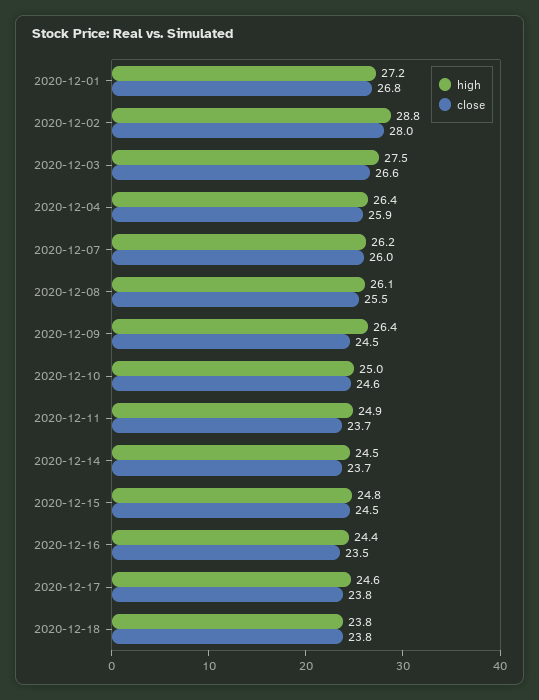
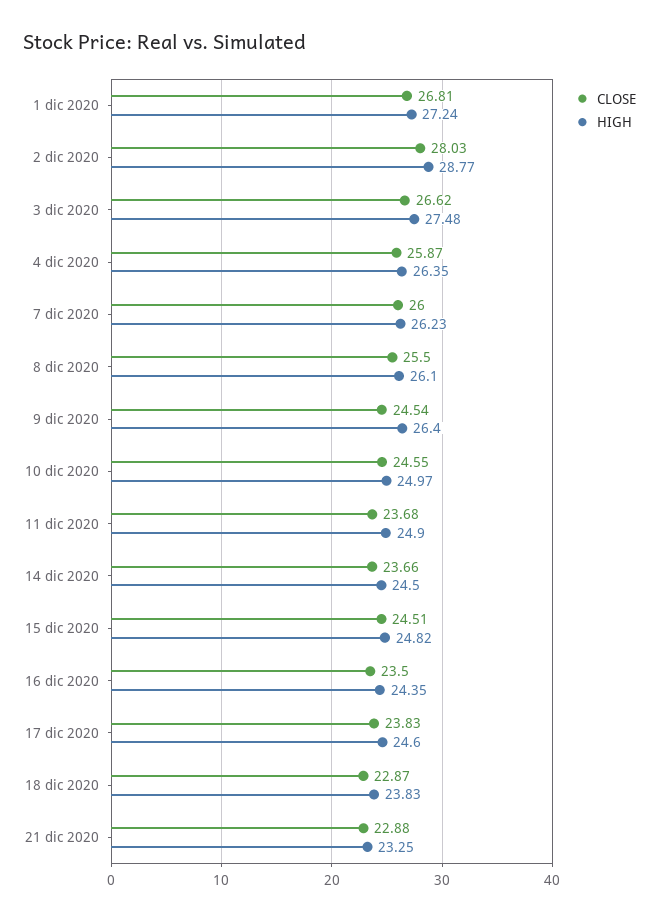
close, 2020-12-18: 23.8 -> 22.87
close, 21 dic 2020: none -> 22.88
high, 21 dic 2020: none -> 23.25

